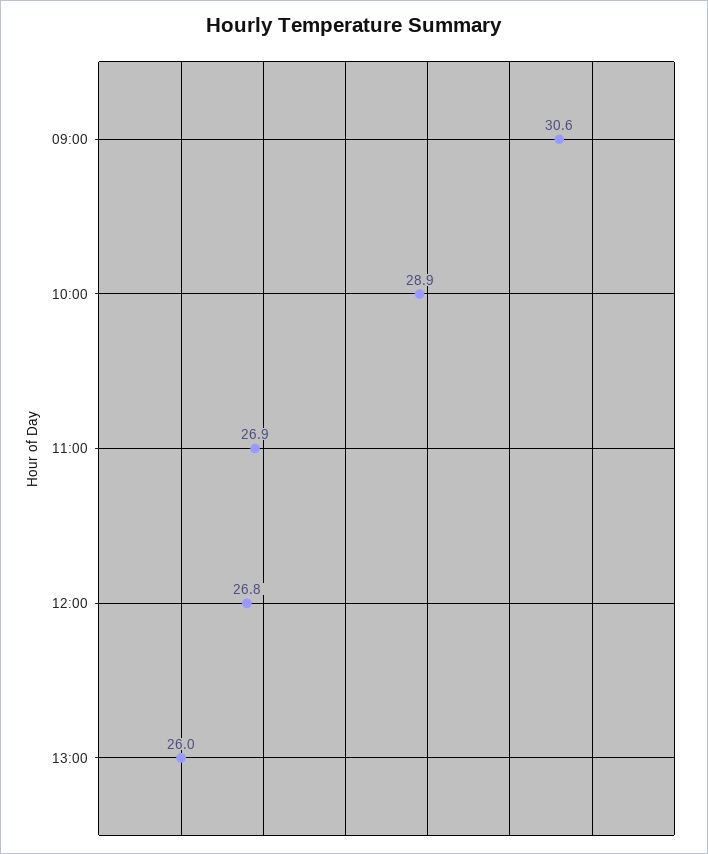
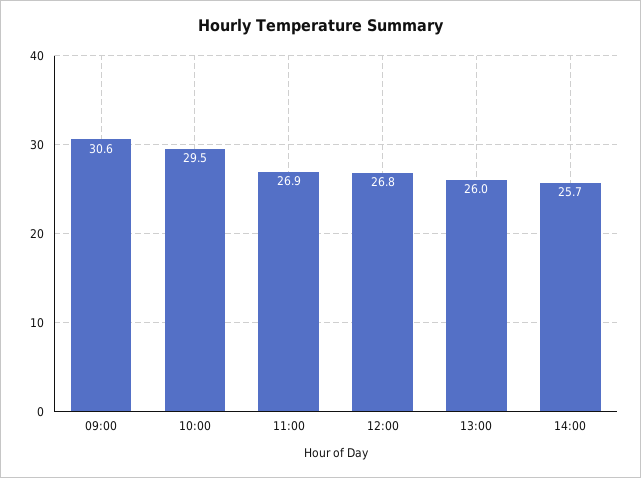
10:00: 28.9 -> 29.5
14:00: none -> 25.7

